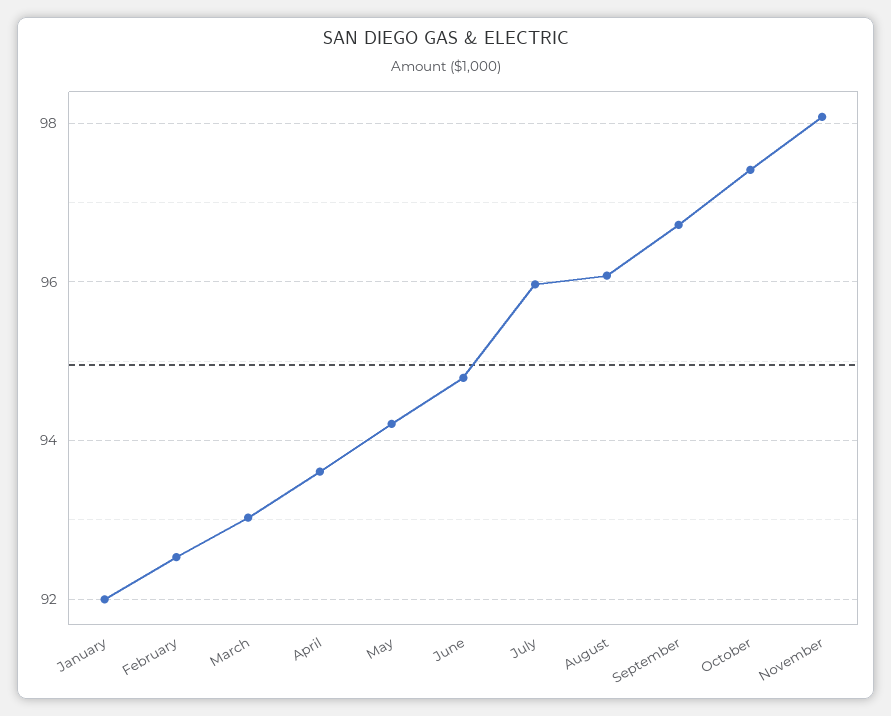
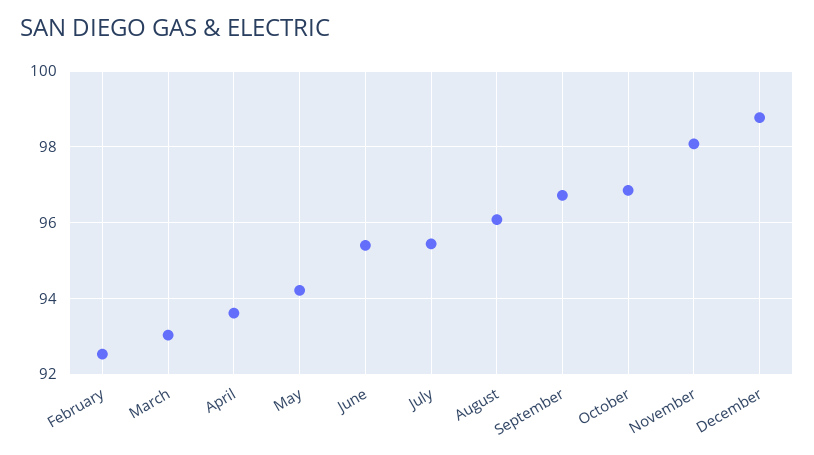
January: 92 -> none
June: 94.8 -> 95.4
July: 96 -> 95.4
October: 97.4 -> 96.8
December: none -> 98.8

